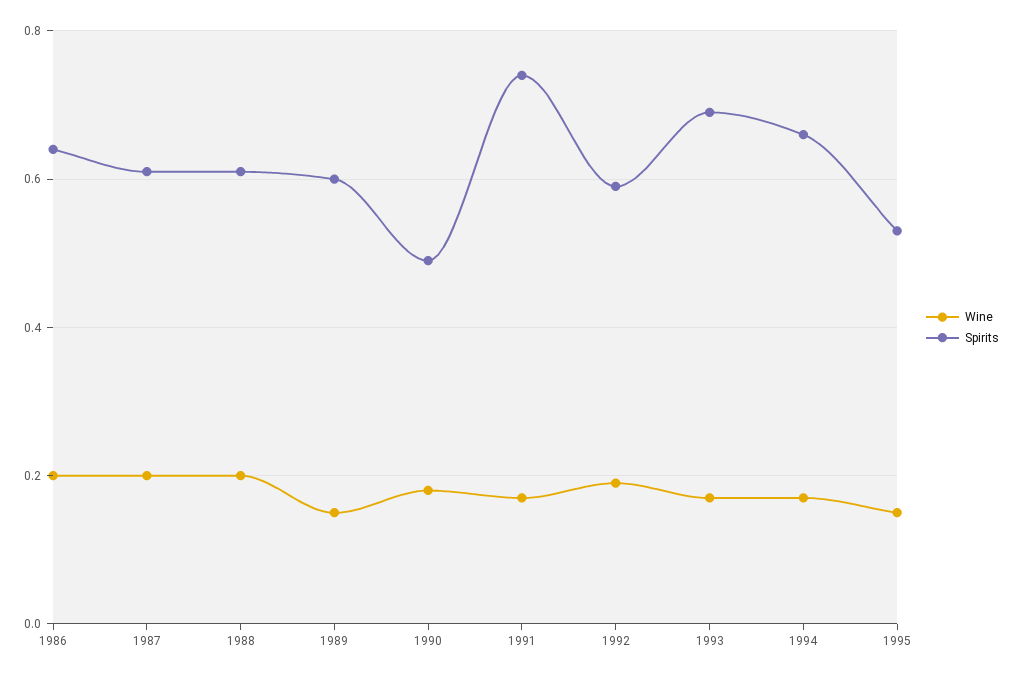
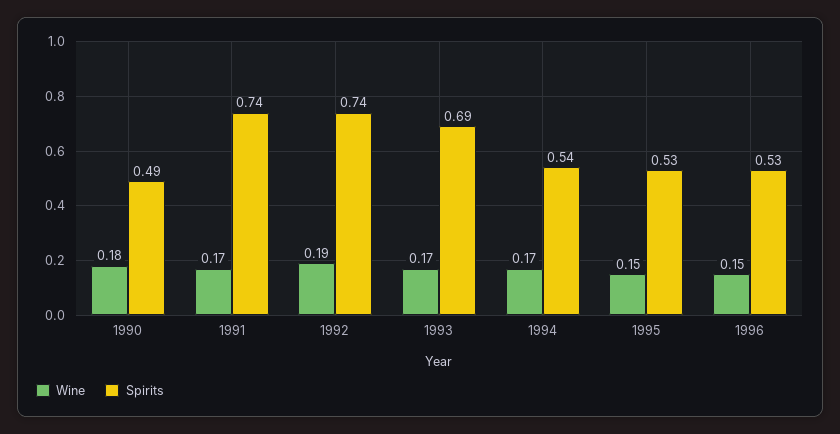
Wine, 1986: 0.2 -> none
Spirits, 1986: 0.65 -> none
Wine, 1987: 0.2 -> none
Spirits, 1987: 0.6 -> none
Wine, 1988: 0.2 -> none
Spirits, 1988: 0.6 -> none
Wine, 1989: 0.15 -> none
Spirits, 1989: 0.6 -> none
Spirits, 1992: 0.6 -> 0.74
Spirits, 1994: 0.65 -> 0.54
Wine, 1996: none -> 0.15
Spirits, 1996: none -> 0.53

